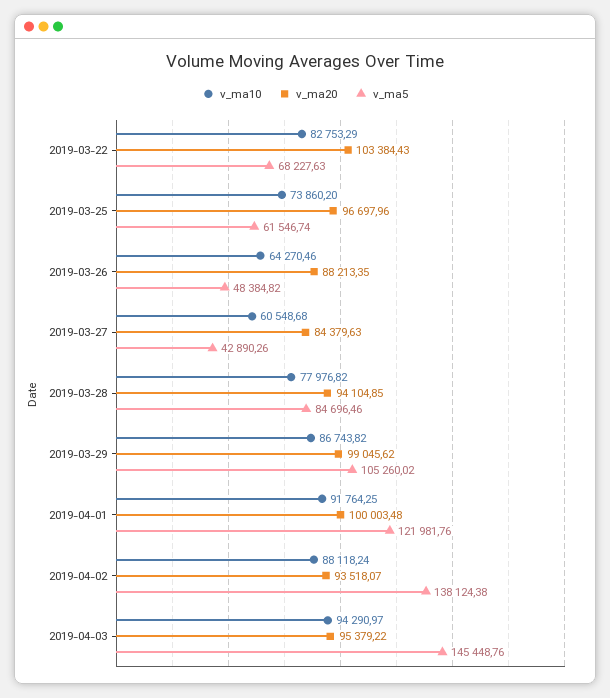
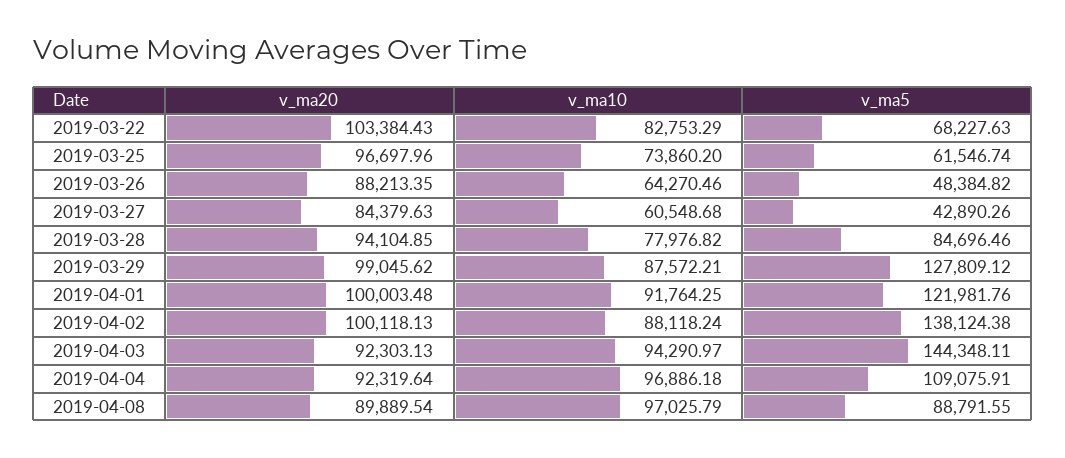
v_ma10, 2019-03-29: 86743.82 -> 87572.21
v_ma5, 2019-03-29: 105260.02 -> 127809.12
v_ma20, 2019-04-02: 93518.07 -> 100118.13
v_ma20, 2019-04-03: 95379.22 -> 92303.13
v_ma5, 2019-04-03: 145448.76 -> 144348.11
v_ma20, 2019-04-04: none -> 92319.64
v_ma10, 2019-04-04: none -> 96886.18
v_ma5, 2019-04-04: none -> 109075.91
v_ma20, 2019-04-08: none -> 89889.54
v_ma10, 2019-04-08: none -> 97025.79
v_ma5, 2019-04-08: none -> 88791.55

